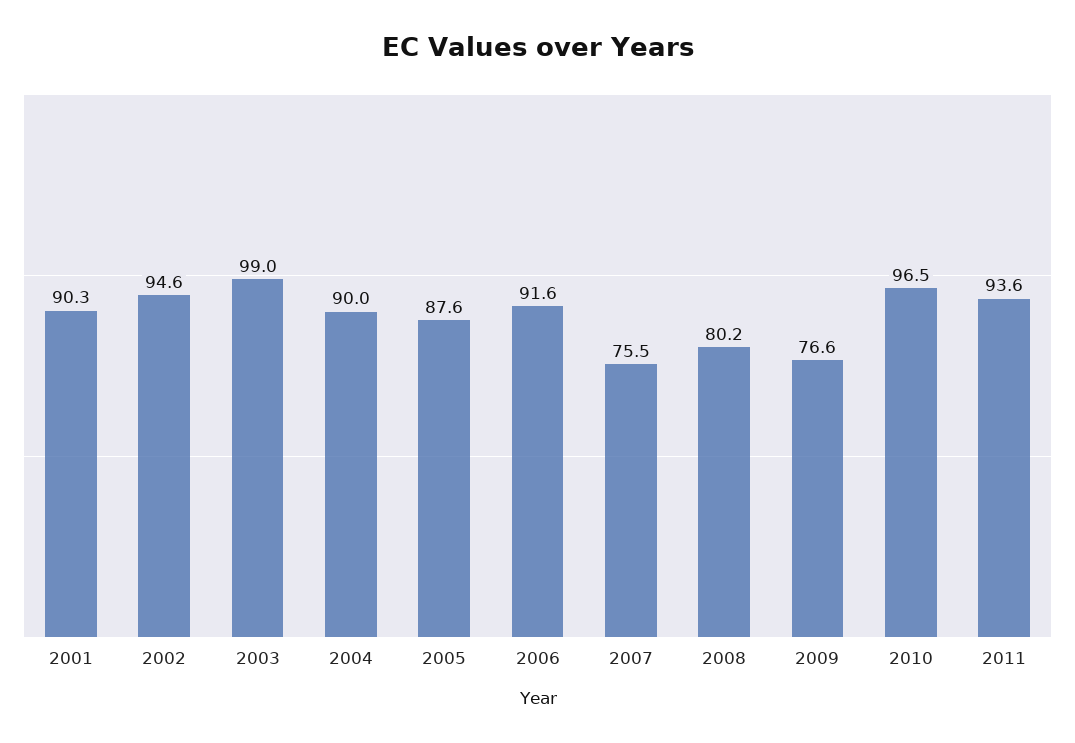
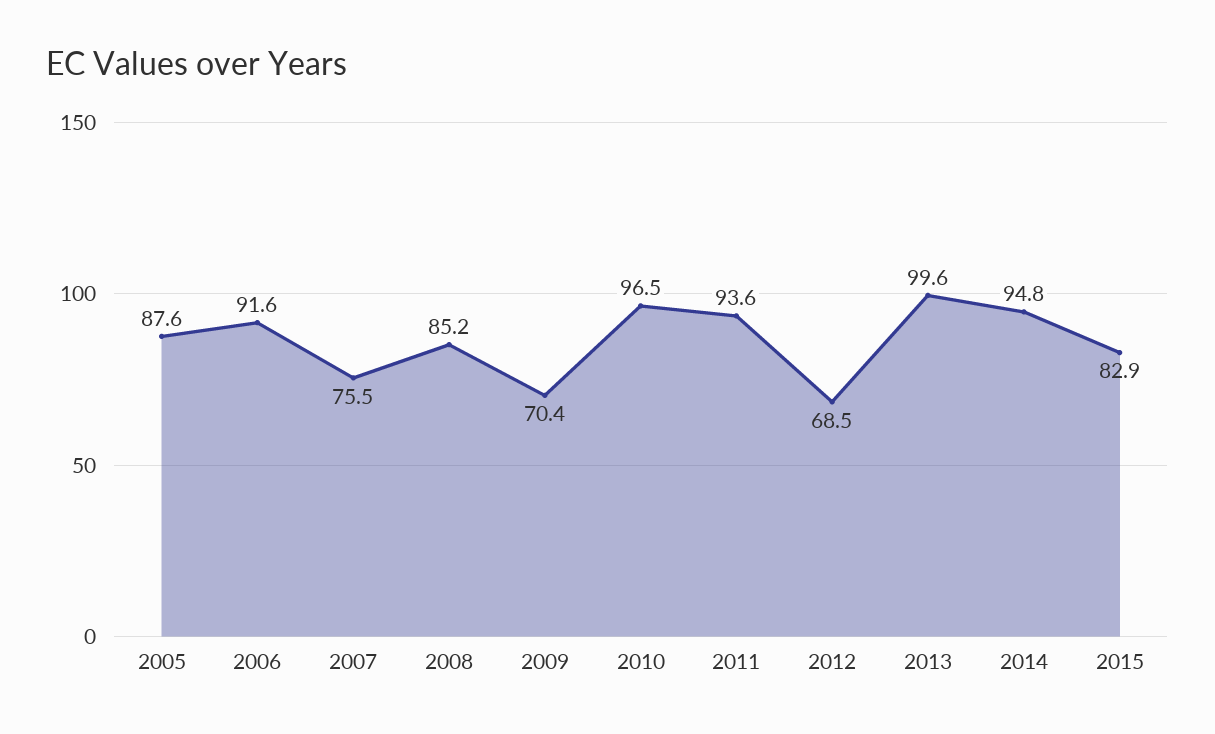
2001: 90.3 -> none
2002: 94.6 -> none
2003: 99 -> none
2004: 90 -> none
2008: 80.2 -> 85.2
2009: 76.6 -> 70.4
2012: none -> 68.5
2013: none -> 99.6
2014: none -> 94.8
2015: none -> 82.9

